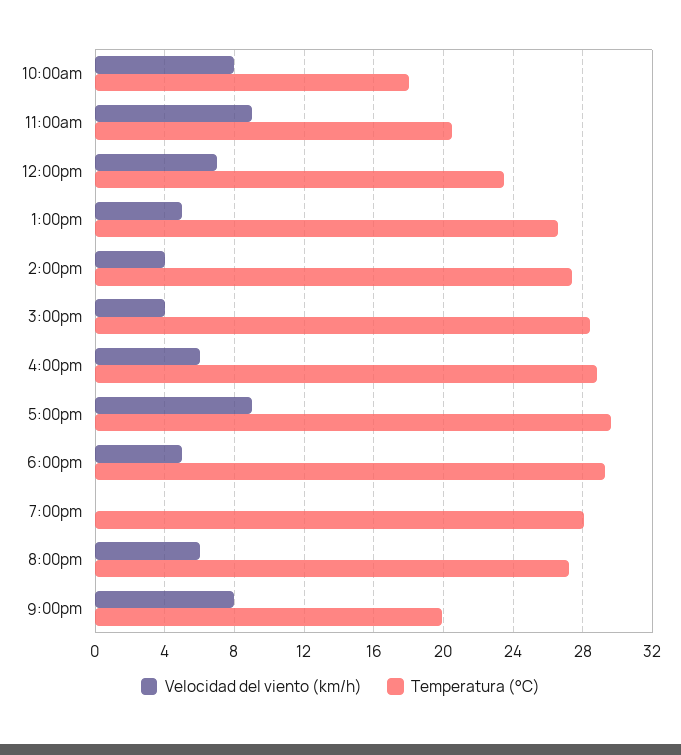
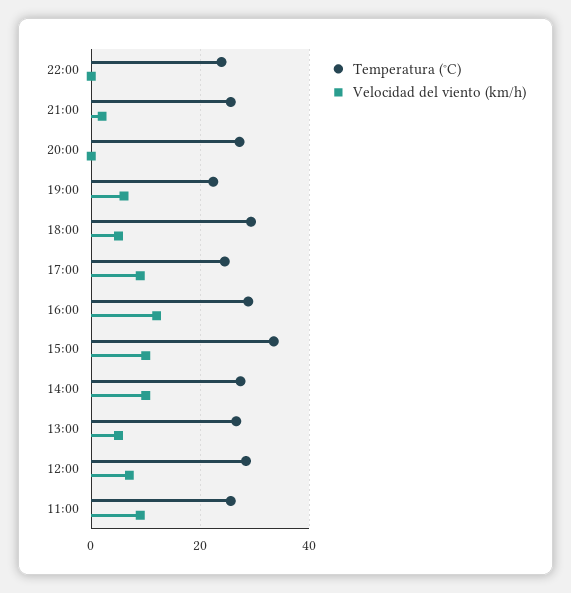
Velocidad del viento (km/h), 10:00am: 8 -> none
Temperatura (°C), 10:00am: 18 -> none
Temperatura (°C), 11:00am: 20.5 -> 26
Temperatura (°C), 12:00pm: 23.5 -> 28
Velocidad del viento (km/h), 2:00pm: 4 -> 10
Velocidad del viento (km/h), 3:00pm: 4 -> 10
Temperatura (°C), 3:00pm: 28.5 -> 34
Velocidad del viento (km/h), 4:00pm: 6 -> 12
Temperatura (°C), 5:00pm: 29.5 -> 24
Velocidad del viento (km/h), 7:00pm: 0 -> 6
Temperatura (°C), 7:00pm: 28 -> 22
Velocidad del viento (km/h), 8:00pm: 6 -> 0
Velocidad del viento (km/h), 9:00pm: 8 -> 2
Temperatura (°C), 9:00pm: 20 -> 26
Temperatura (°C), 22:00: none -> 24
Velocidad del viento (km/h), 22:00: none -> 0

